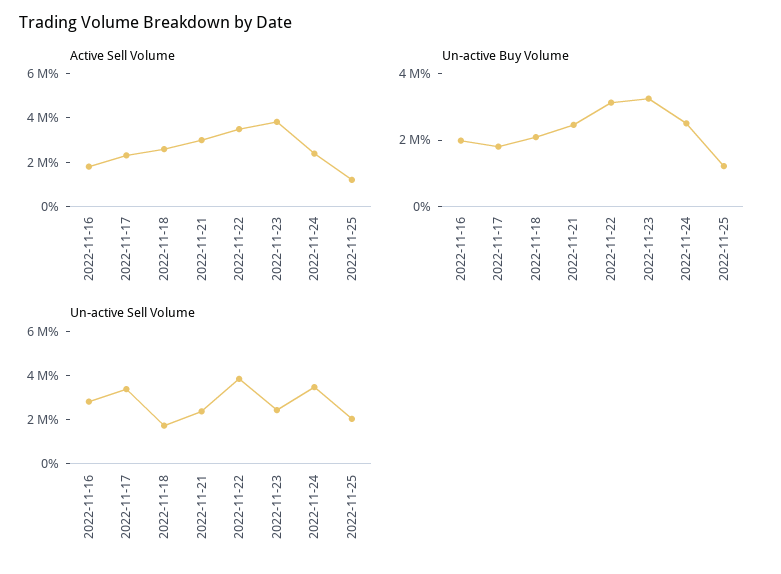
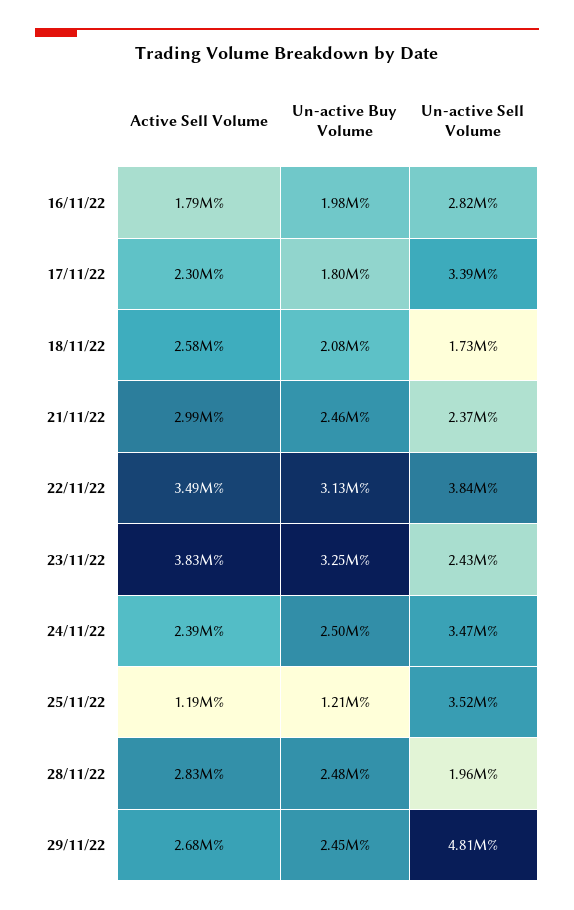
Un-active Sell Volume, 2022-11-25: 2000000 -> 3520000
Active Sell Volume, 28/11/22: none -> 2830000
Un-active Buy Volume, 28/11/22: none -> 2480000
Un-active Sell Volume, 28/11/22: none -> 1960000
Active Sell Volume, 29/11/22: none -> 2680000
Un-active Buy Volume, 29/11/22: none -> 2450000
Un-active Sell Volume, 29/11/22: none -> 4810000

